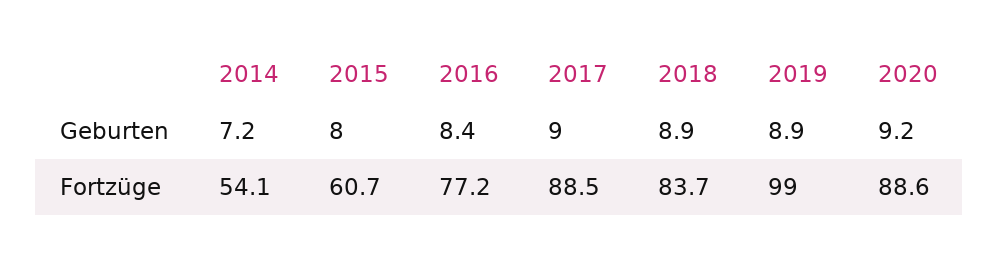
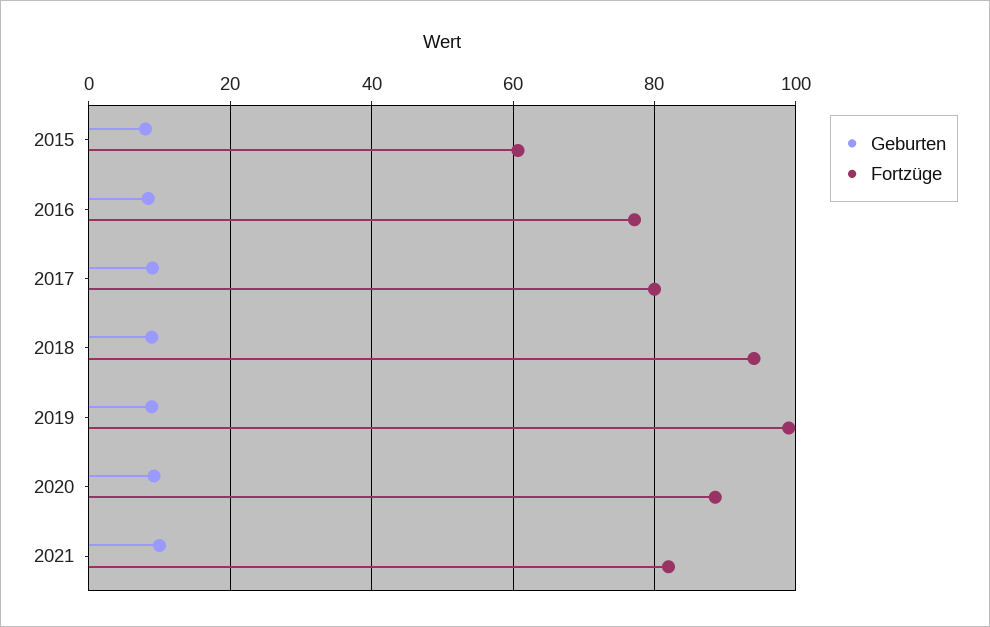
Geburten, 2014: 7.2 -> none
Fortzüge, 2014: 54.1 -> none
Fortzüge, 2017: 88.5 -> 80
Fortzüge, 2018: 83.7 -> 94
Geburten, 2021: none -> 10
Fortzüge, 2021: none -> 82

